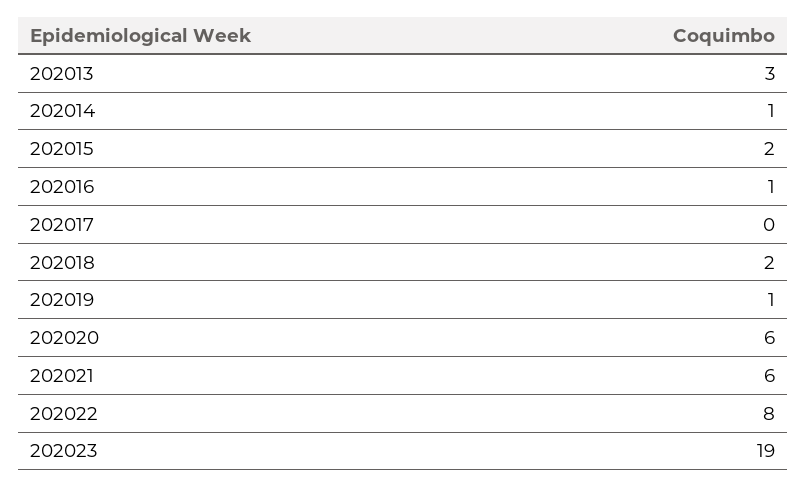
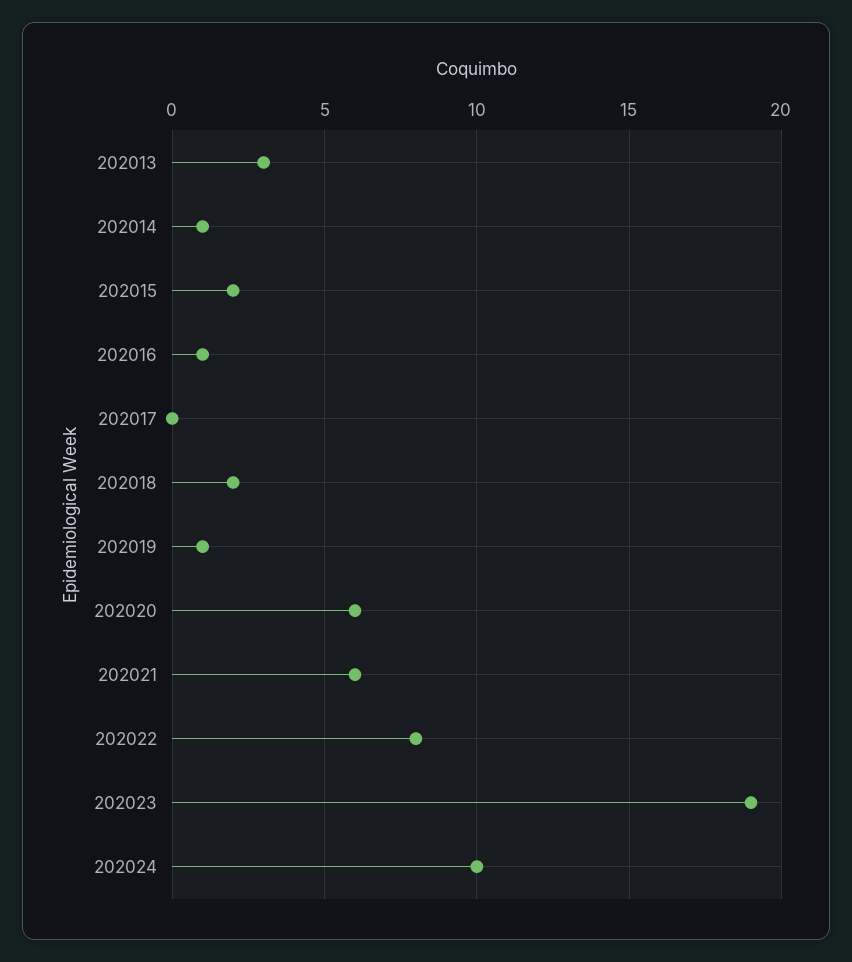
202024: none -> 10

